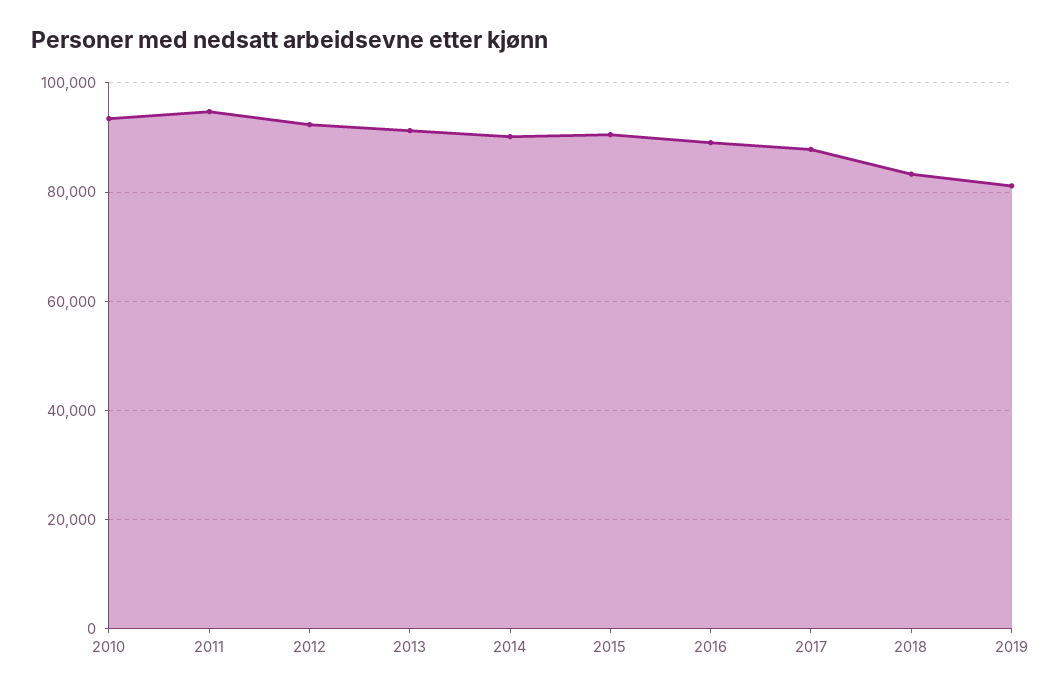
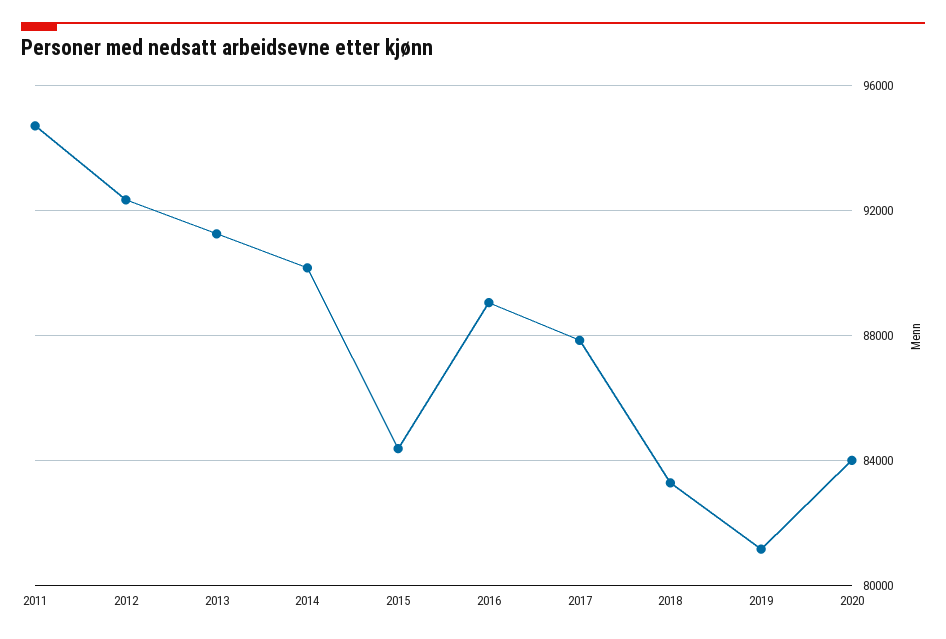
2010: 94000 -> none
2015: 90000 -> 84500
2020: none -> 84000

